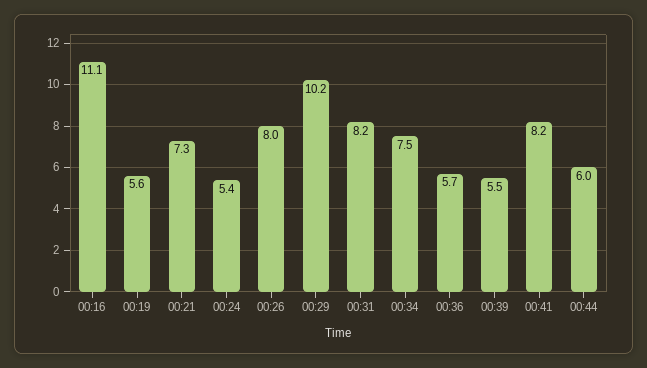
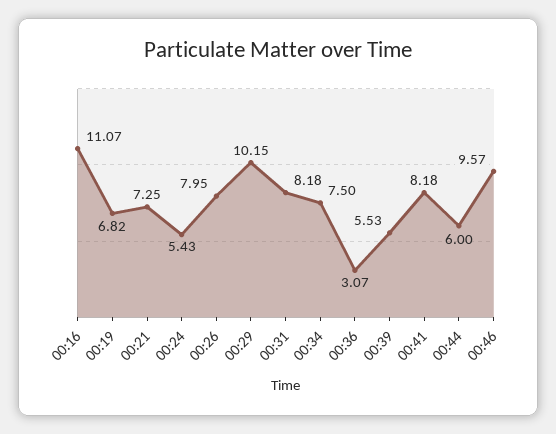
00:19: 5.6 -> 6.82
00:36: 5.7 -> 3.07
00:46: none -> 9.57

